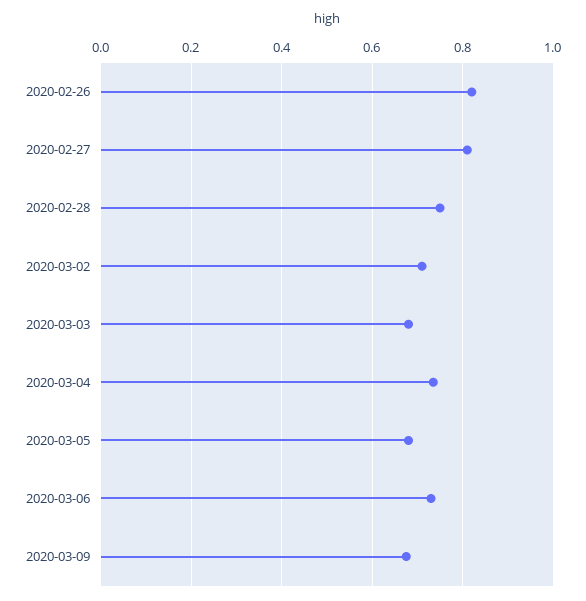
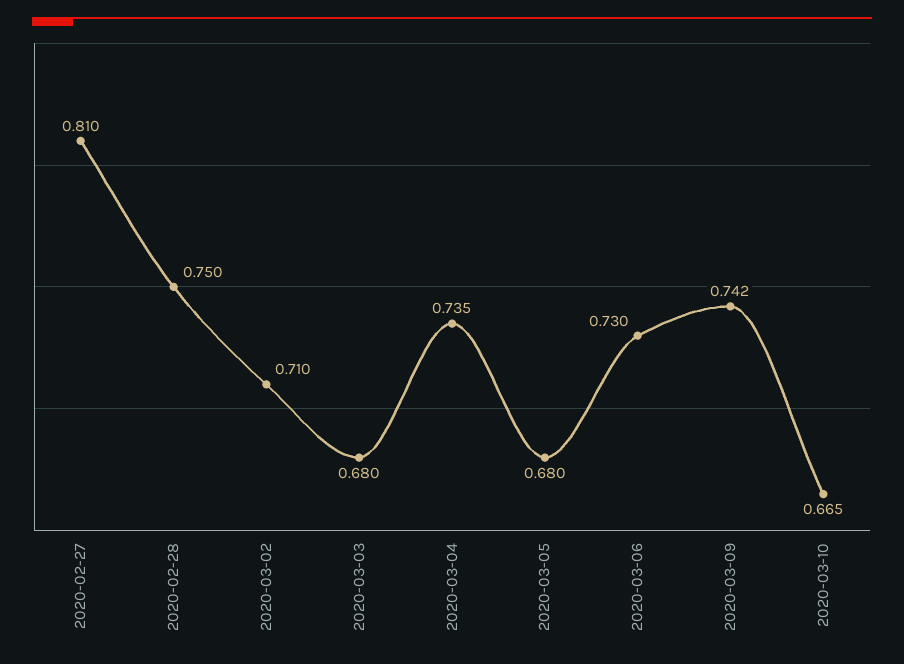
2020-02-26: 0.82 -> none
2020-03-09: 0.68 -> 0.742
2020-03-10: none -> 0.665

